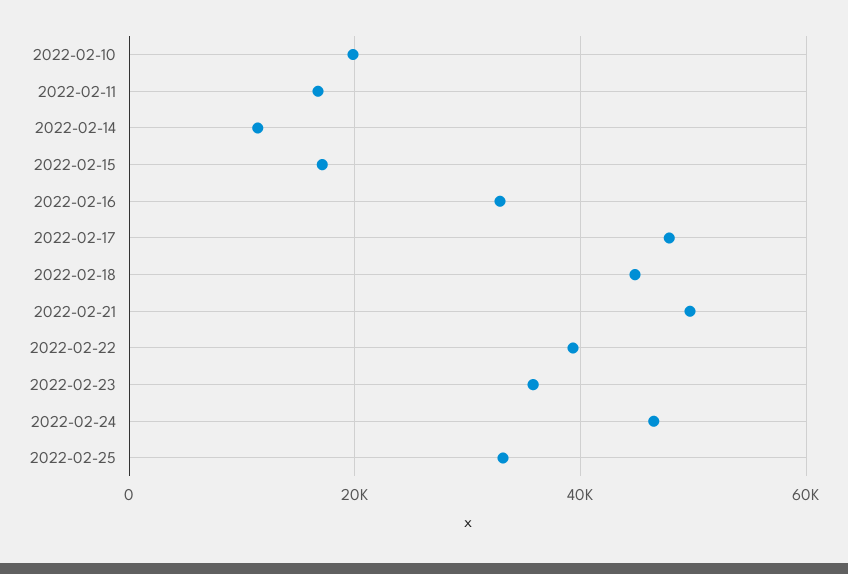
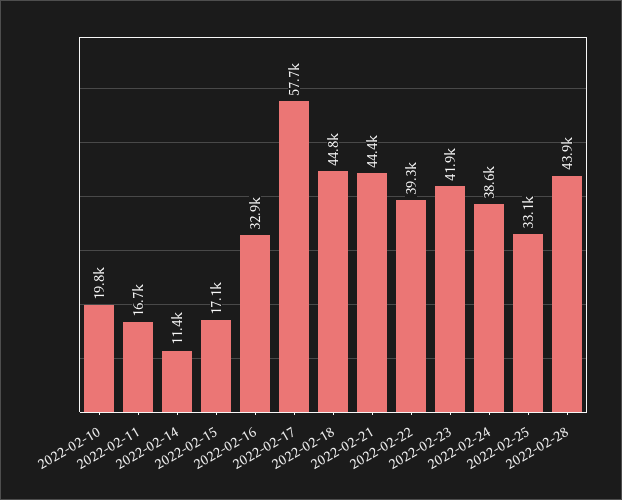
2022-02-17: 48000 -> 57700
2022-02-21: 50000 -> 44400
2022-02-23: 36000 -> 41900
2022-02-24: 46000 -> 38600
2022-02-28: none -> 43900

